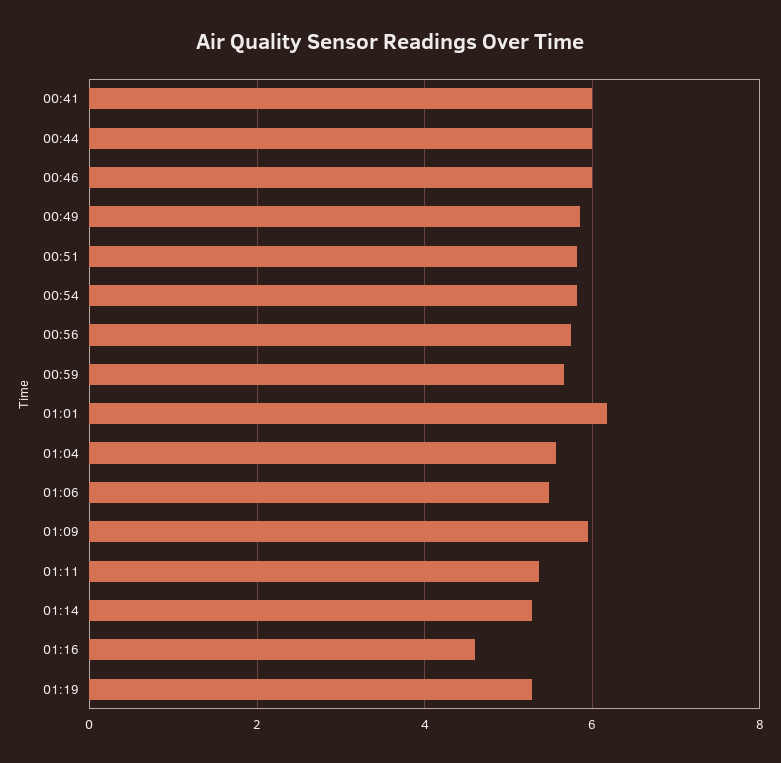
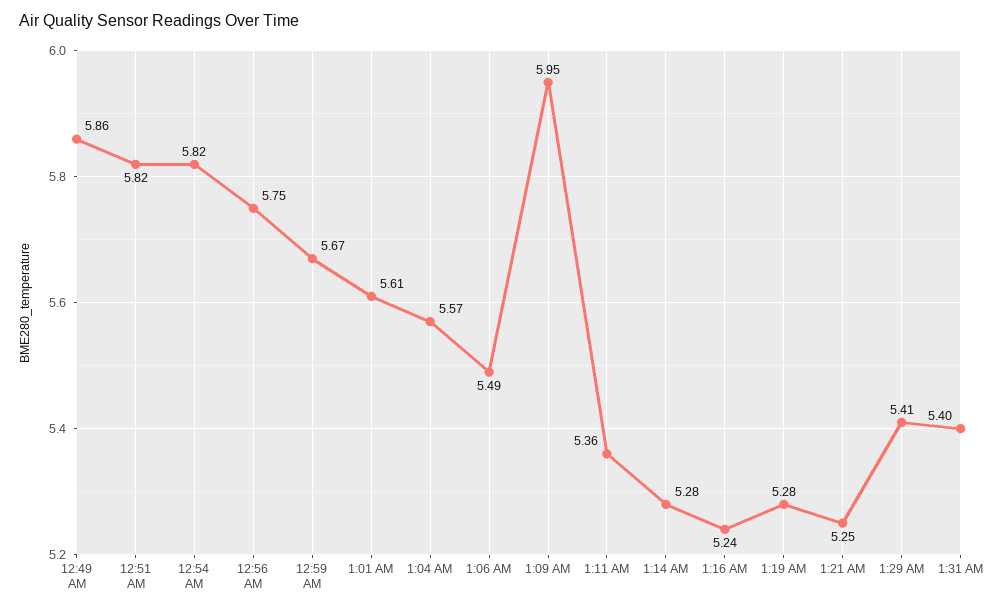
00:41: 6 -> none
00:44: 6 -> none
00:46: 6 -> none
01:01: 6.2 -> 5.61
01:16: 4.6 -> 5.24
1:21 AM: none -> 5.25
1:29 AM: none -> 5.41
1:31 AM: none -> 5.4

